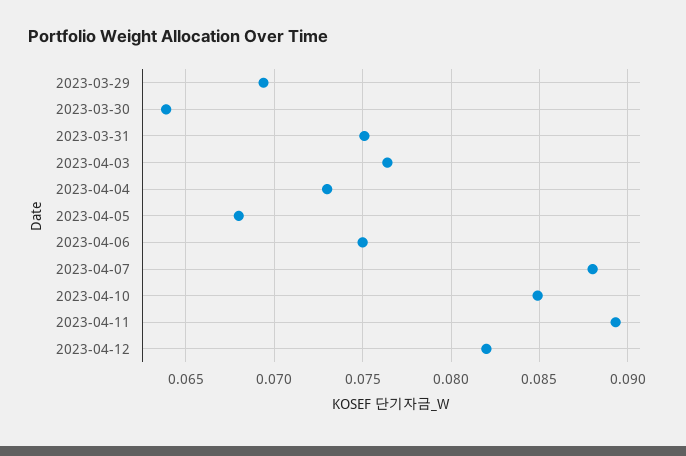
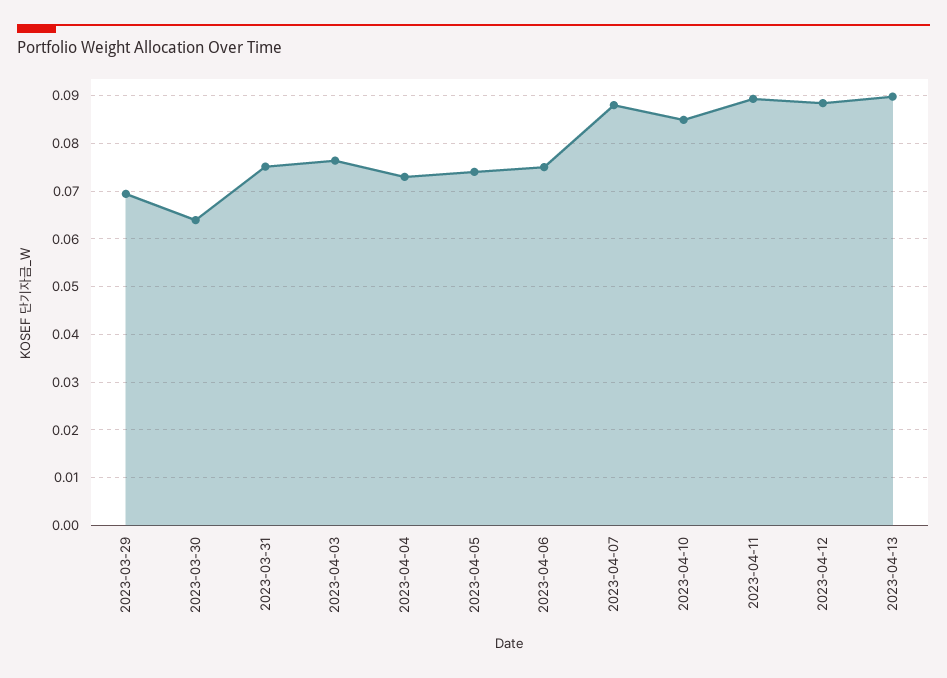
2023-04-05: 0.068 -> 0.074
2023-04-12: 0.082 -> 0.088
2023-04-13: none -> 0.09

